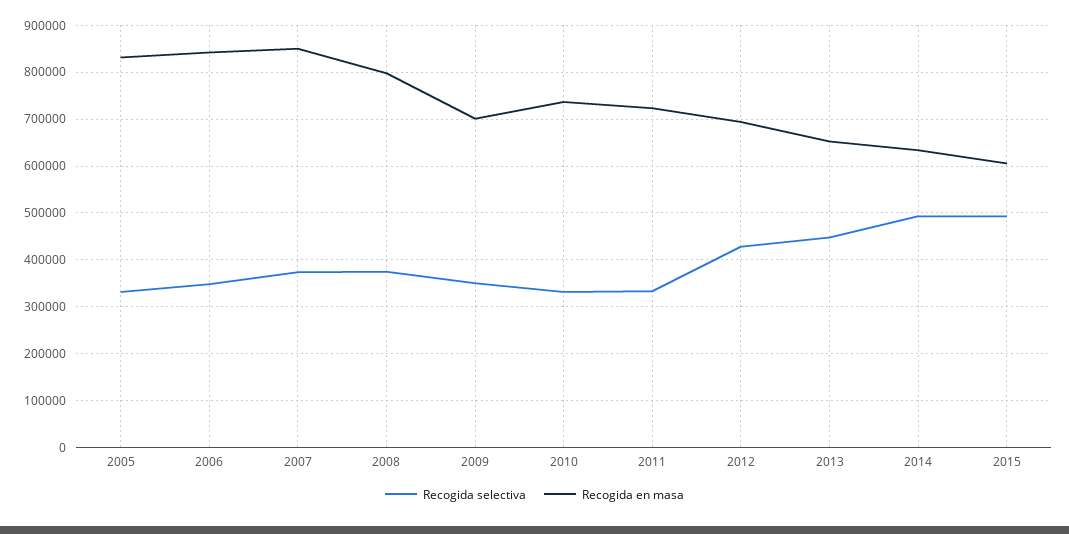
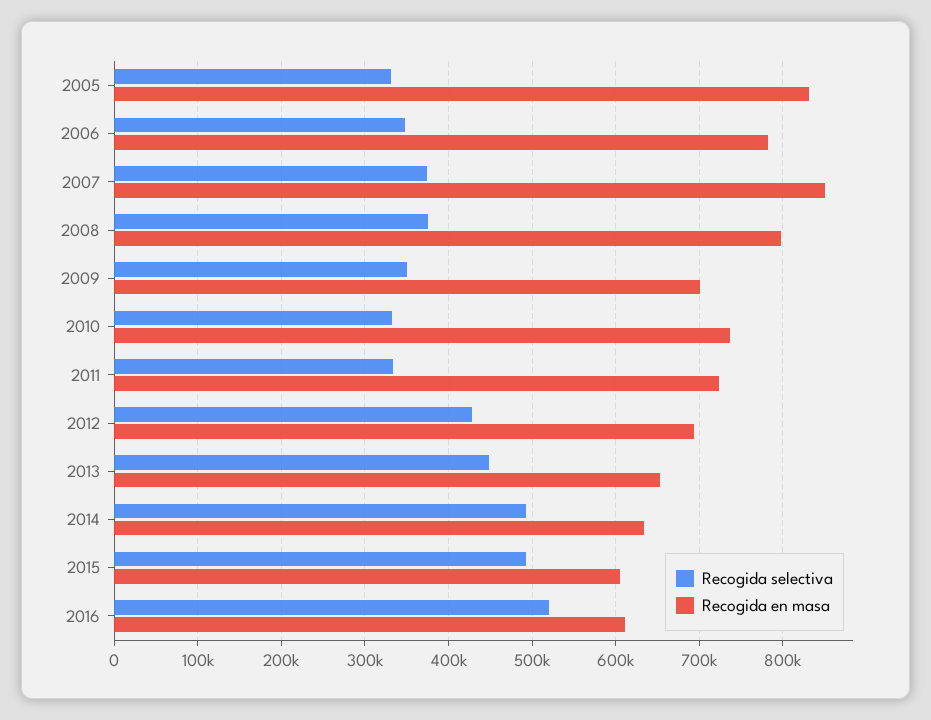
Recogida en masa, 2006: 840000 -> 780000
Recogida selectiva, 2016: none -> 520000
Recogida en masa, 2016: none -> 610000

